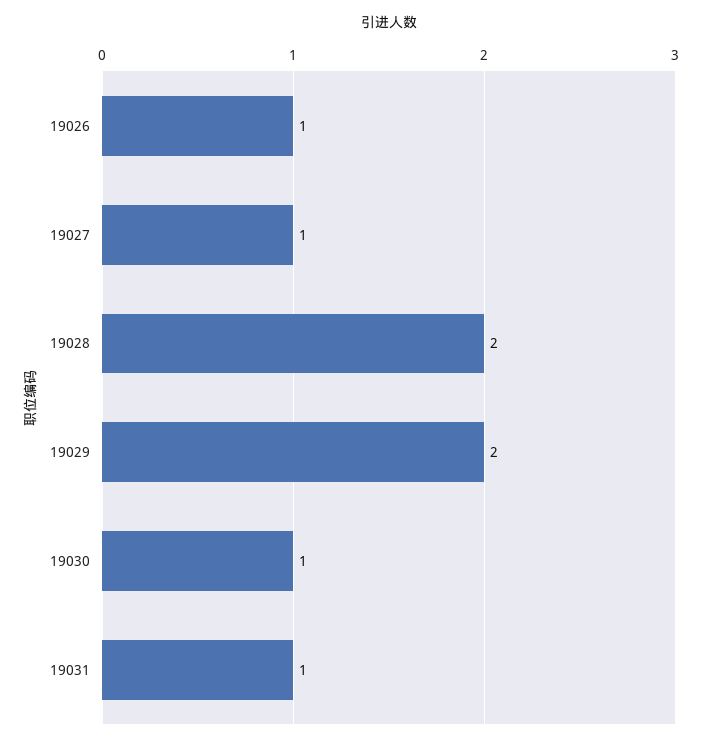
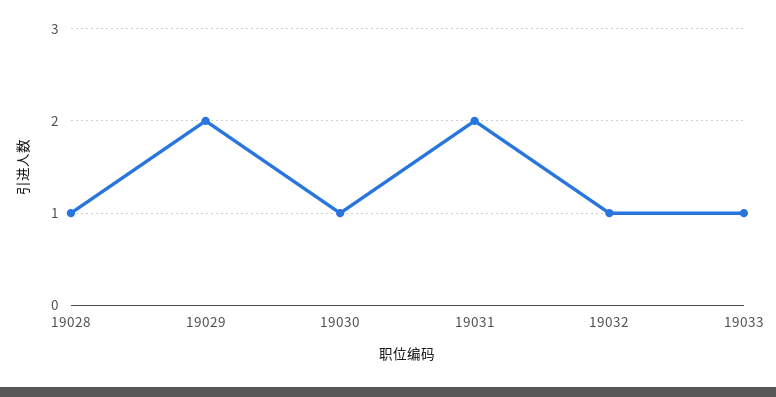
19026: 1 -> none
19027: 1 -> none
19028: 2 -> 1
19031: 1 -> 2
19032: none -> 1
19033: none -> 1

